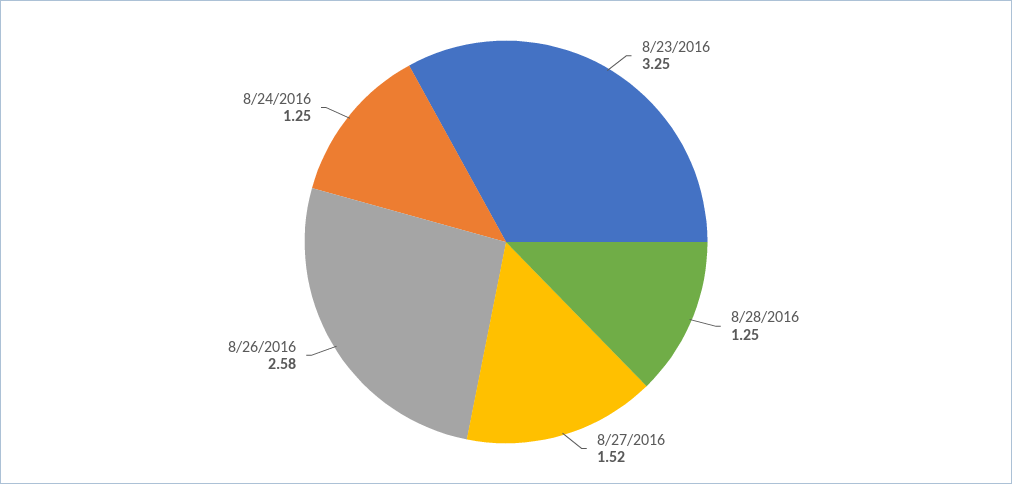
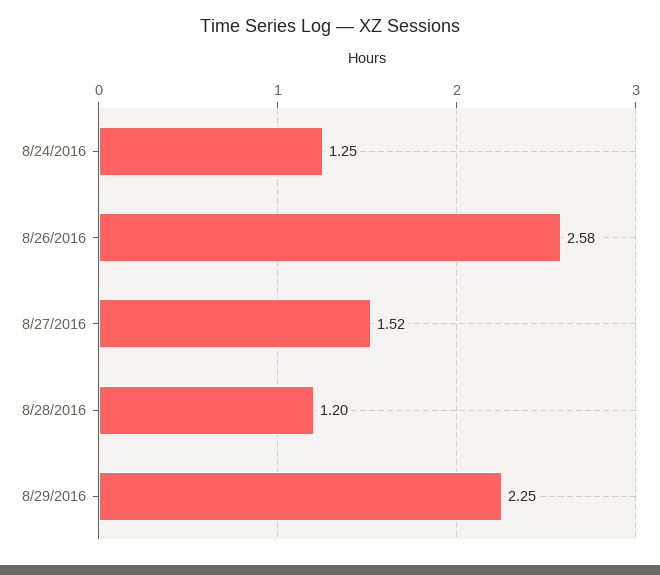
8/23/2016: 3.25 -> none
8/28/2016: 1.25 -> 1.2
8/29/2016: none -> 2.25

